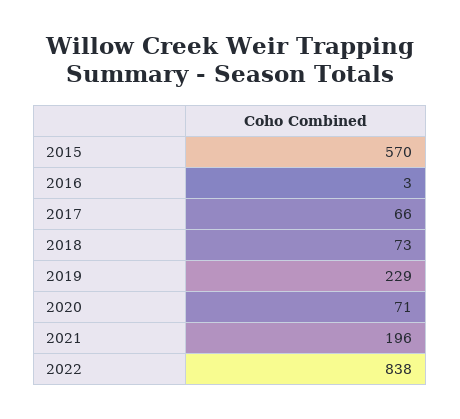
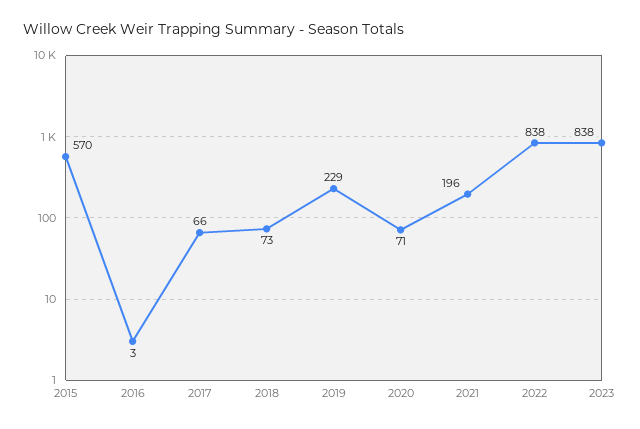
2023: none -> 838

